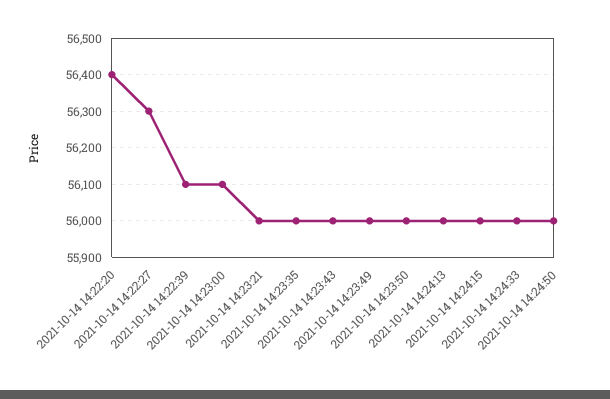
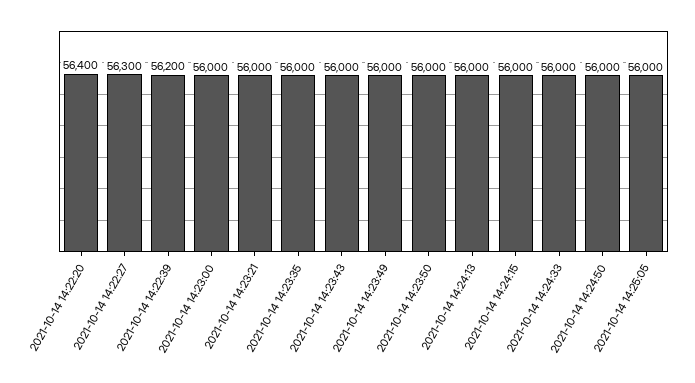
2021-10-14 14:22:39: 56100 -> 56200
2021-10-14 14:23:00: 56100 -> 56000
2021-10-14 14:25:05: none -> 56000

